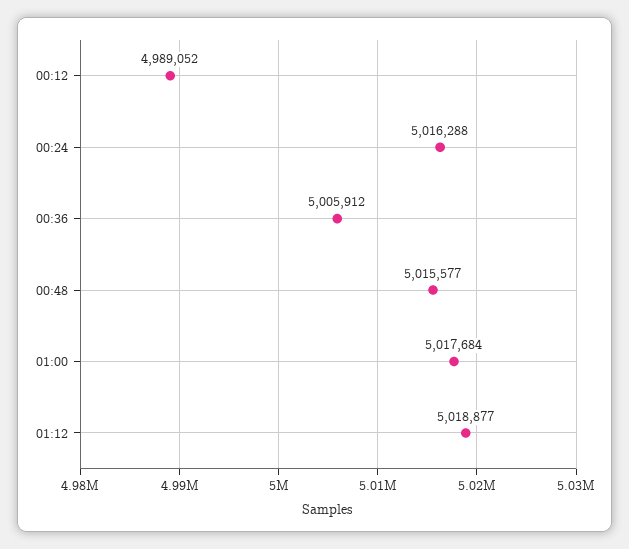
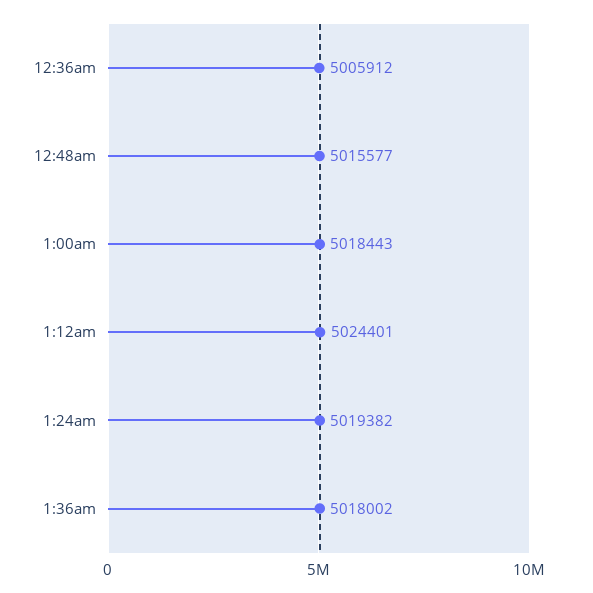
00:12: 4989052 -> none
00:24: 5016288 -> none
01:00: 5017684 -> 5018443
01:12: 5018877 -> 5024401
1:24am: none -> 5019382
1:36am: none -> 5018002

